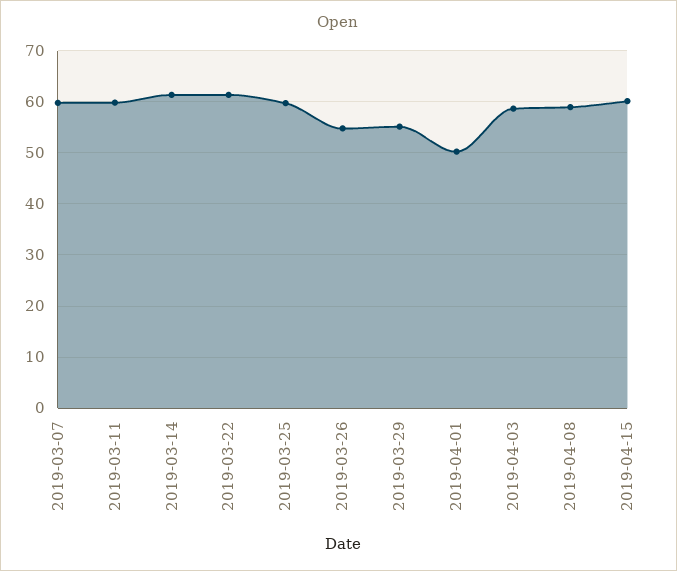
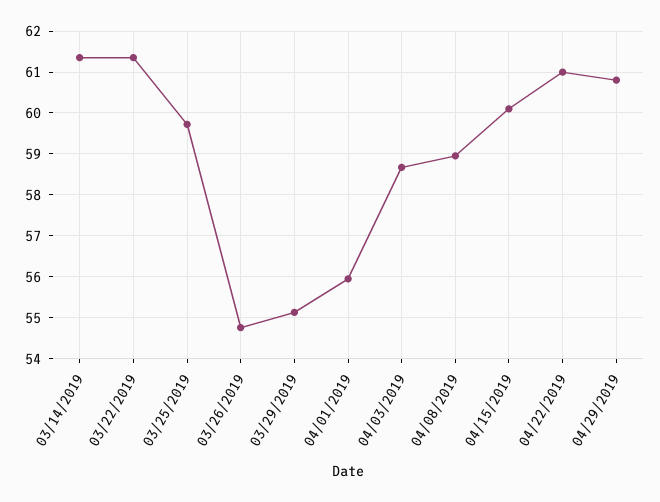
2019-03-07: 60 -> none
2019-03-11: 60 -> none
2019-04-01: 50 -> 56
04/22/2019: none -> 61
04/29/2019: none -> 60.8

